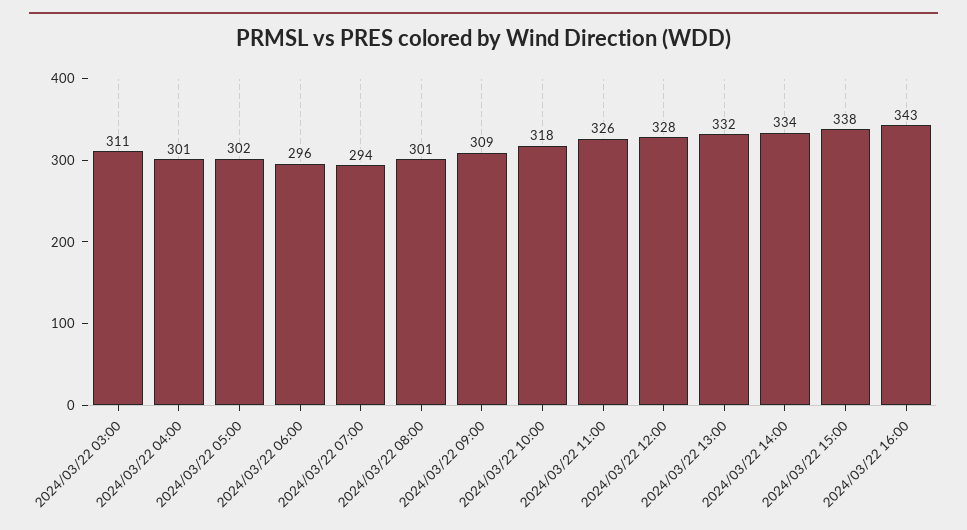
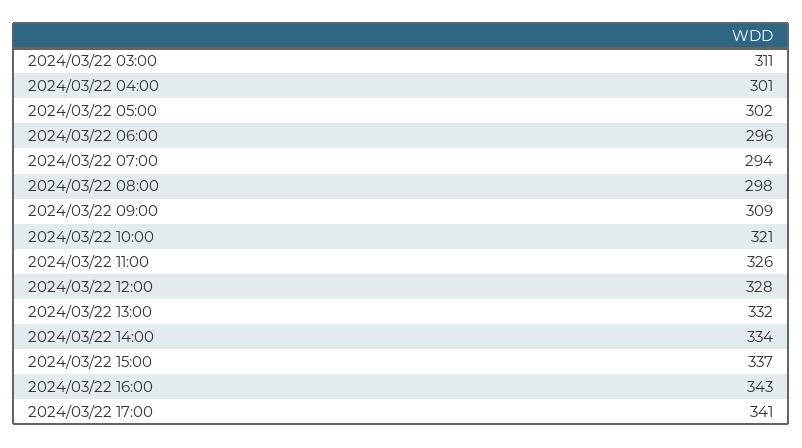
2024/03/22 08:00: 301 -> 298
2024/03/22 10:00: 318 -> 321
2024/03/22 15:00: 338 -> 337
2024/03/22 17:00: none -> 341

